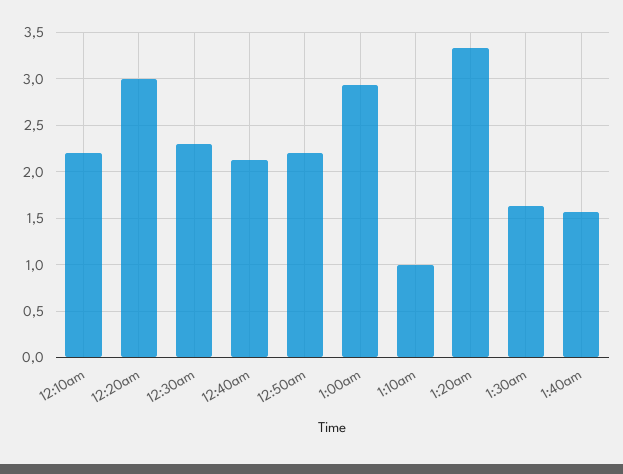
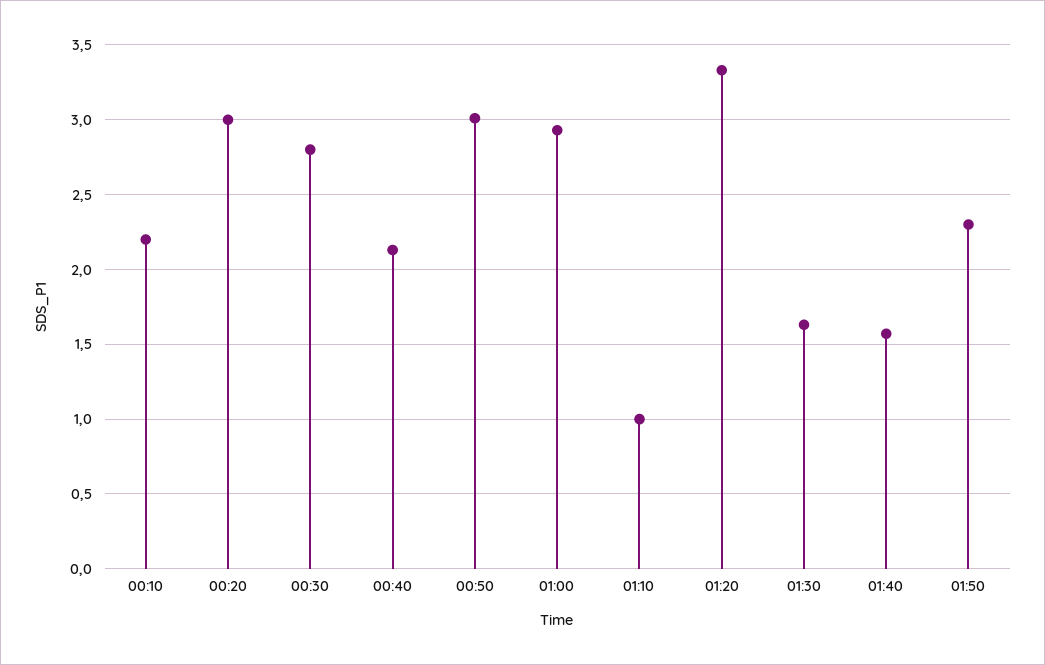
12:30am: 2.3 -> 2.8
12:50am: 2.2 -> 3
01:50: none -> 2.3

